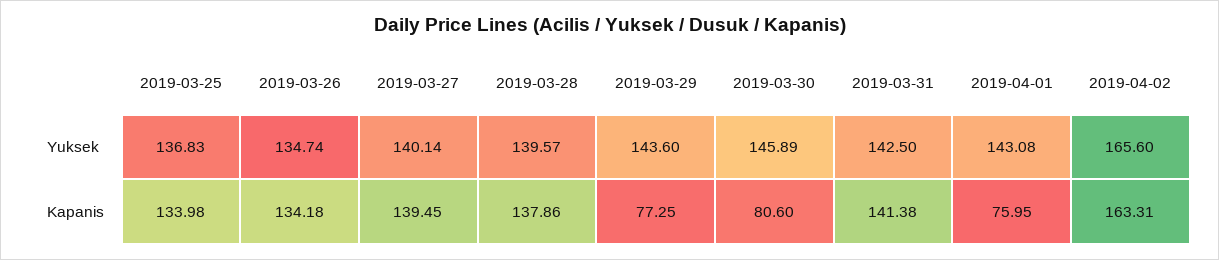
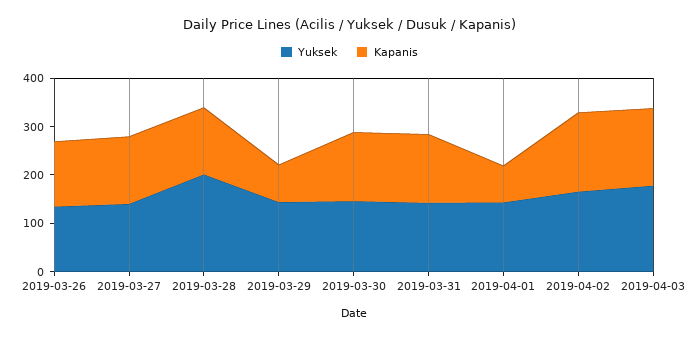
Yuksek, 2019-03-25: 136.83 -> none
Yuksek, 2019-03-28: 139.57 -> 200
Kapanis, 2019-03-25: 133.98 -> none
Kapanis, 2019-03-30: 80.6 -> 140
Yuksek, 2019-04-03: none -> 180
Kapanis, 2019-04-03: none -> 160

